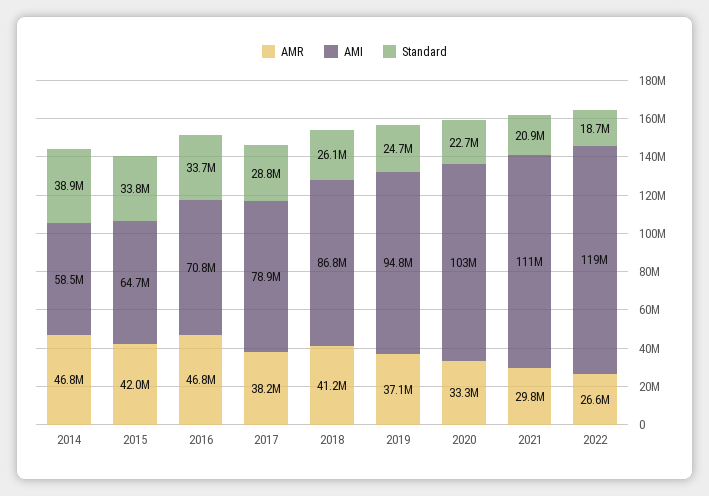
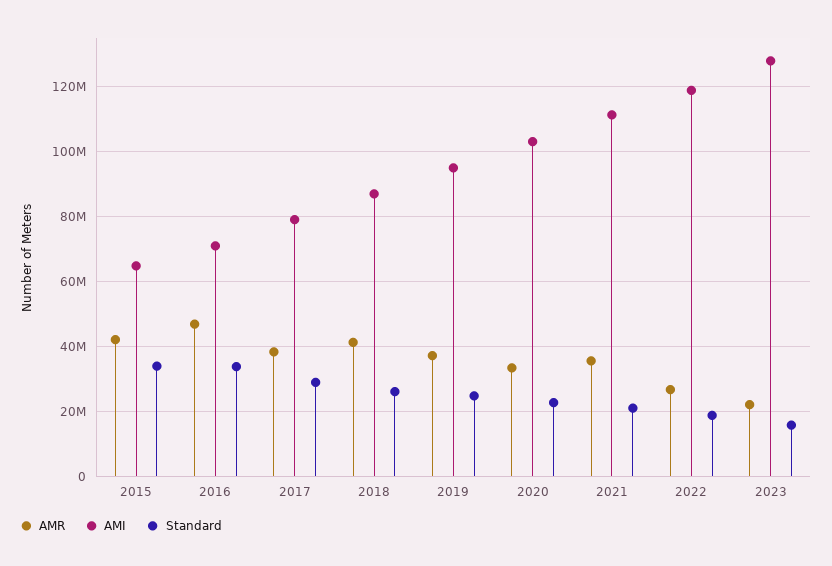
AMR, 2014: 46800000 -> none
AMI, 2014: 58500000 -> none
Standard, 2014: 38900000 -> none
AMR, 2021: 29800000 -> 36000000
AMR, 2023: none -> 22000000
AMI, 2023: none -> 128000000
Standard, 2023: none -> 16000000

